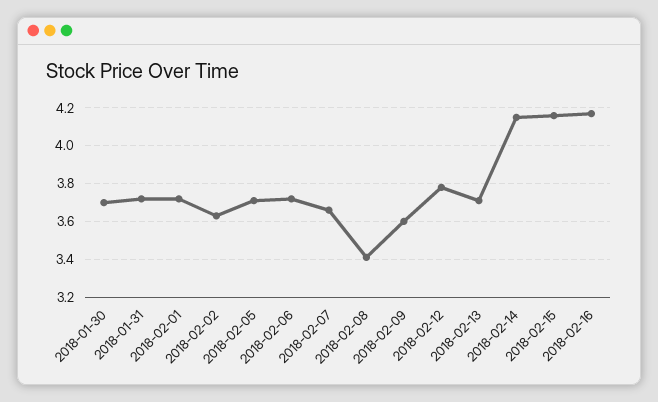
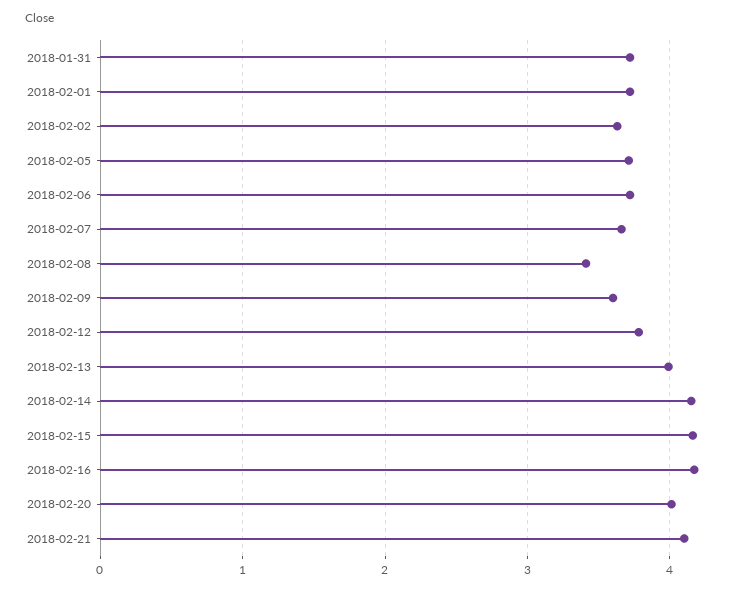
2018-01-30: 3.7 -> none
2018-02-13: 3.7 -> 4
2018-02-20: none -> 4
2018-02-21: none -> 4.1

